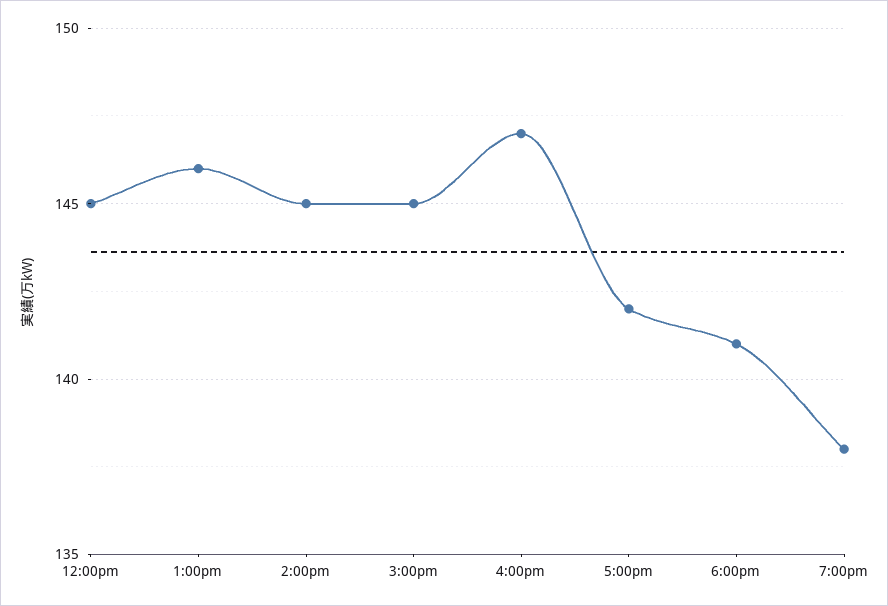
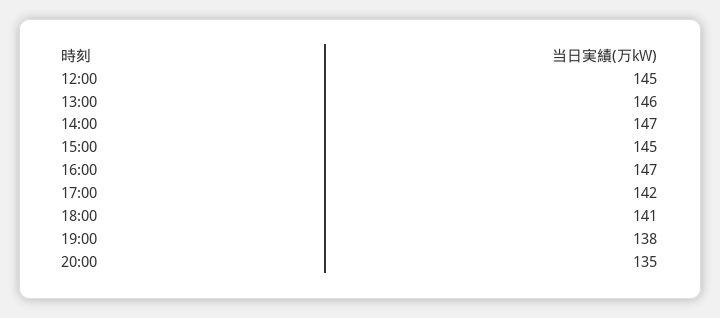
2:00pm: 145 -> 147
20:00: none -> 135

